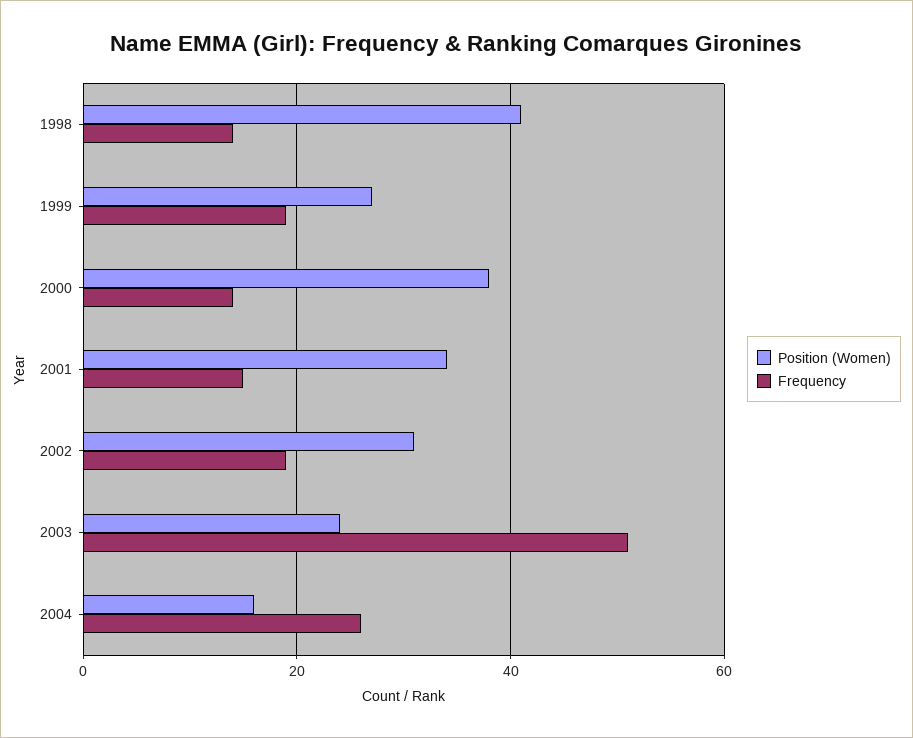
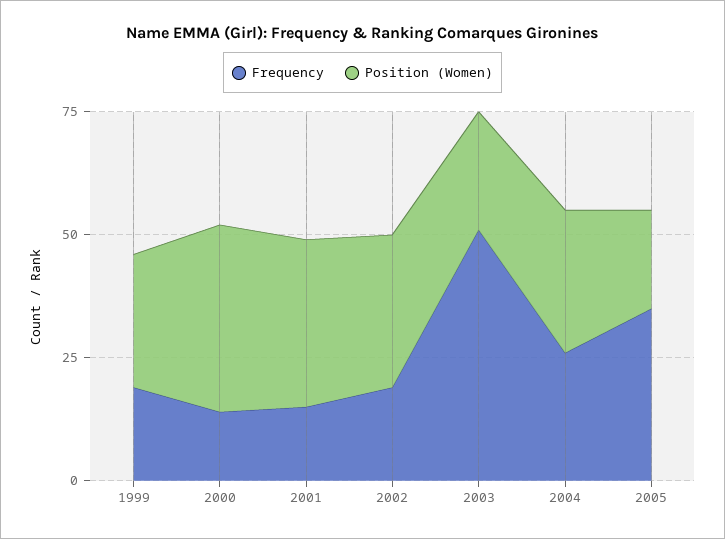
Position (Women), 1998: 40 -> none
Frequency, 1998: 15 -> none
Position (Women), 2004: 15 -> 30
Frequency, 2005: none -> 35
Position (Women), 2005: none -> 20

